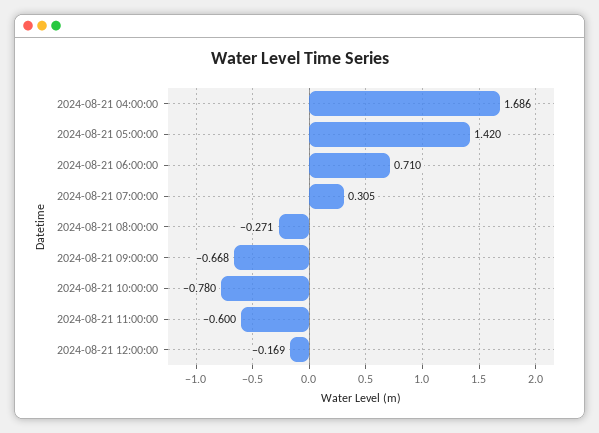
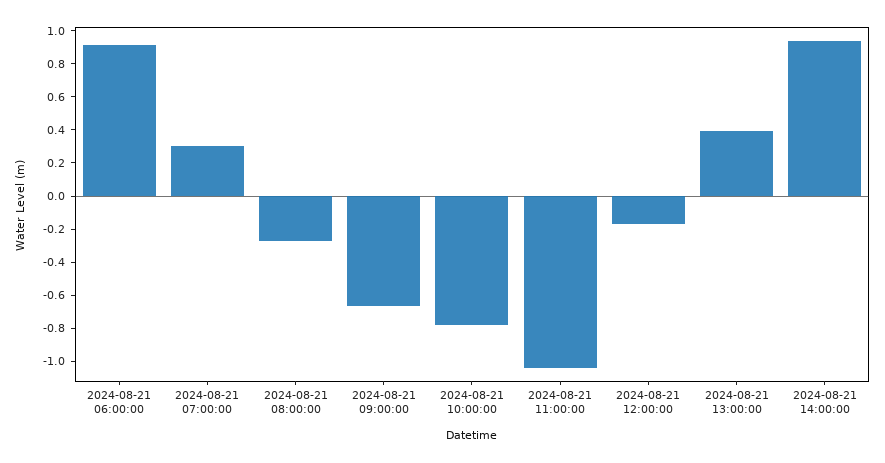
2024-08-21 04:00:00: 1.686 -> none
2024-08-21 05:00:00: 1.42 -> none
2024-08-21 06:00:00: 0.71 -> 0.9
2024-08-21 11:00:00: -0.6 -> -1.05
2024-08-21 13:00:00: none -> 0.4
2024-08-21 14:00:00: none -> 0.95

